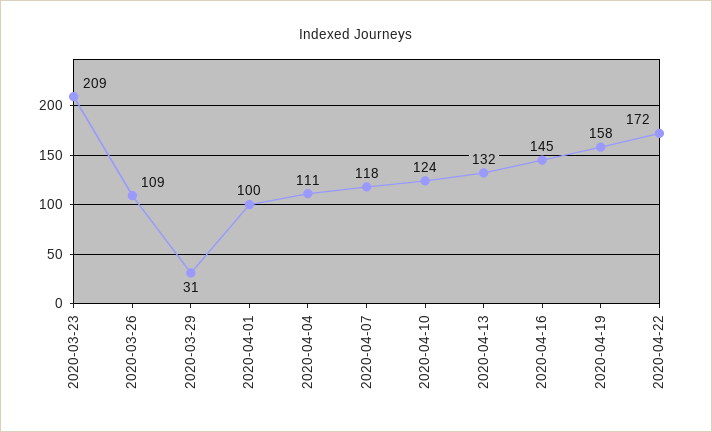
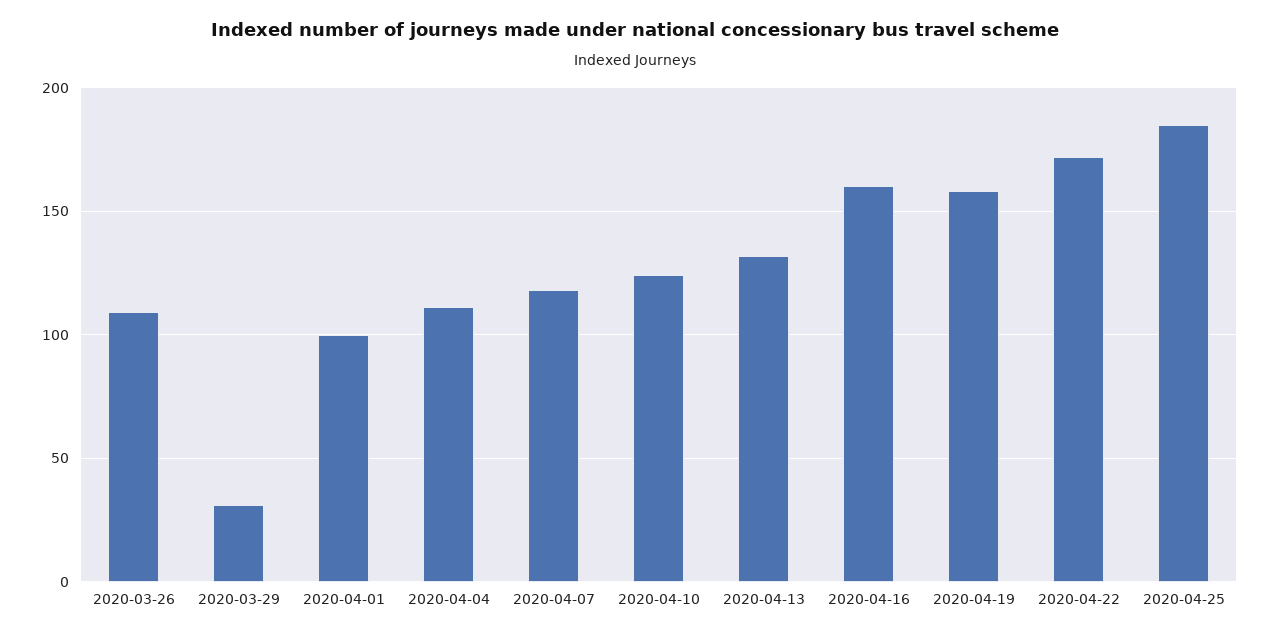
2020-03-23: 209 -> none
2020-04-16: 145 -> 160
2020-04-25: none -> 185

